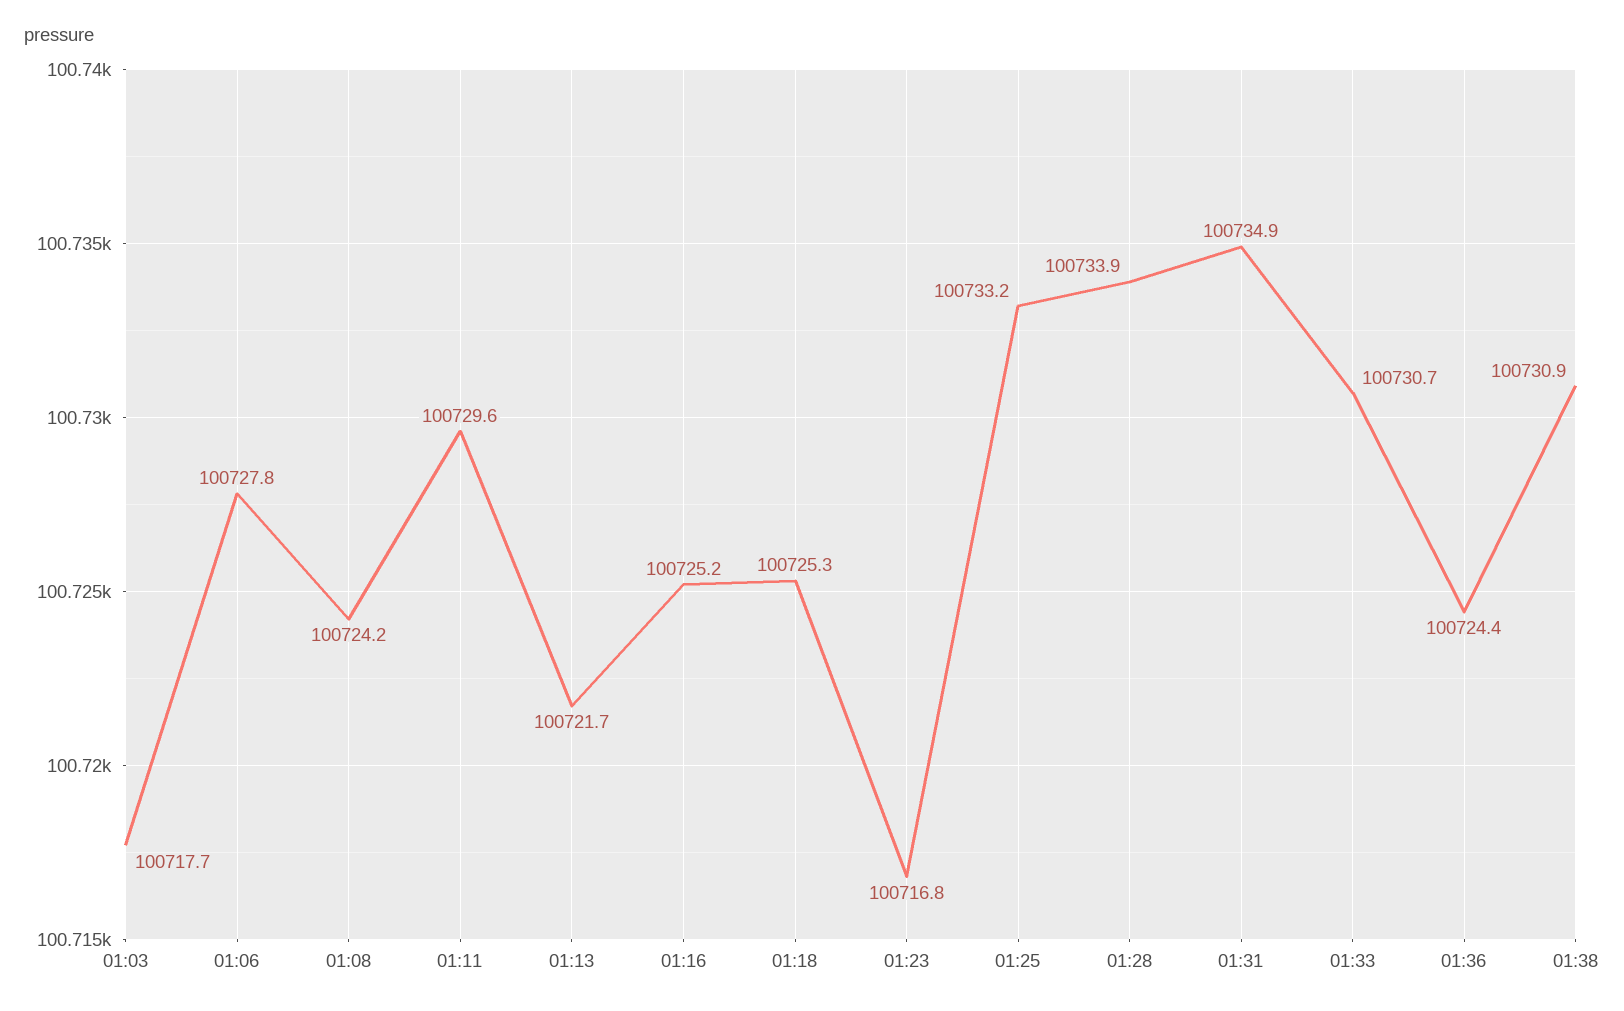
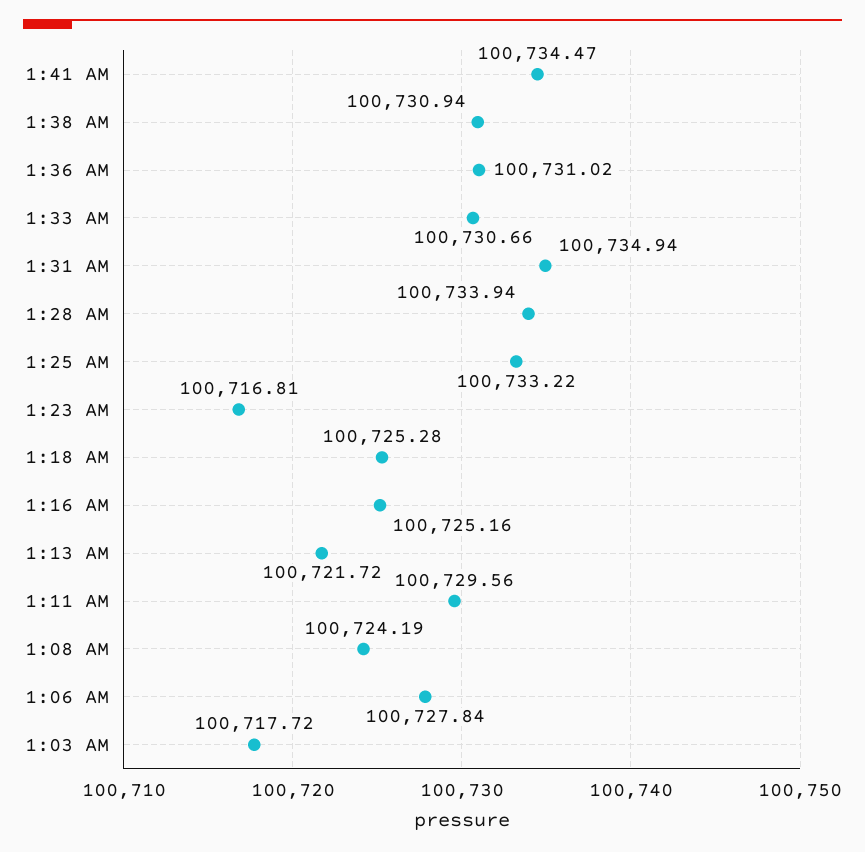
01:36: 100724.4 -> 100731.02
1:41 AM: none -> 100734.47

